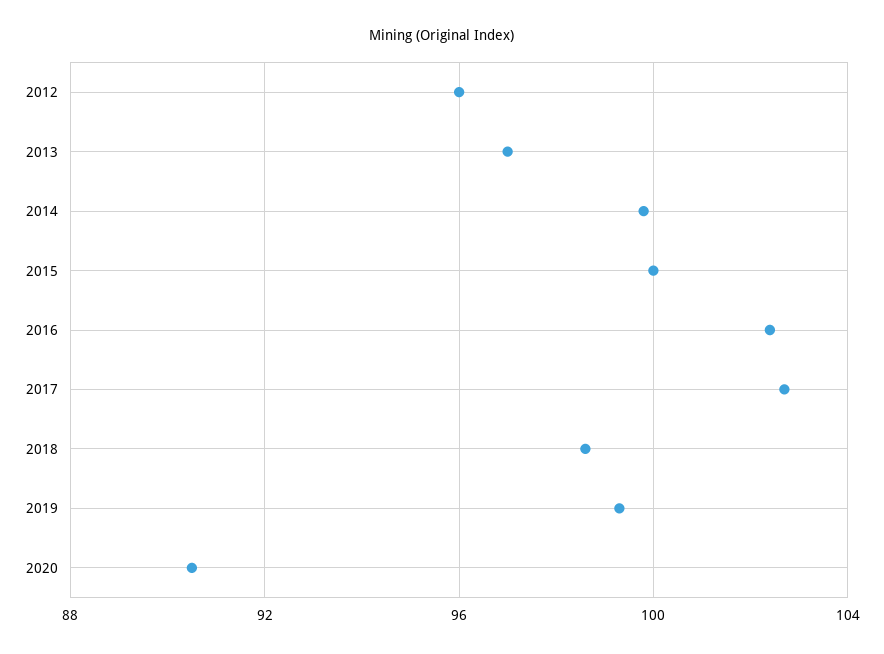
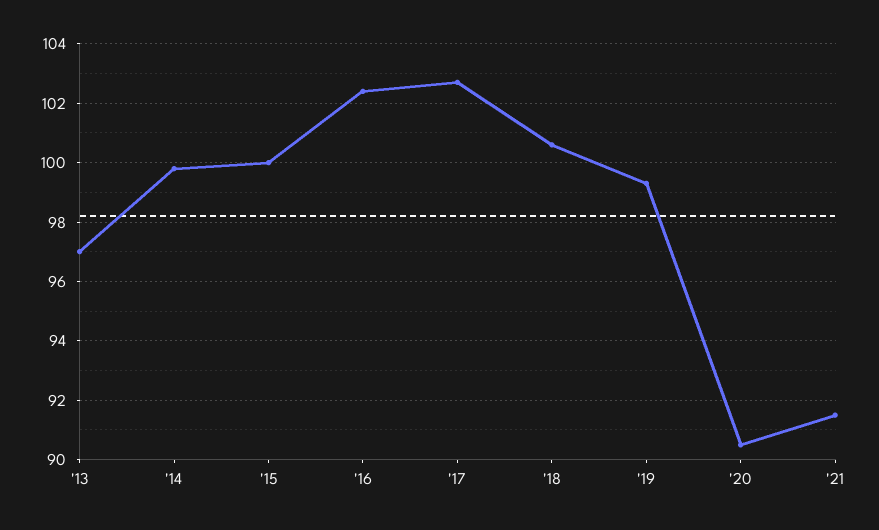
2012: 96 -> none
2018: 98.5 -> 100.5
'21: none -> 91.5

